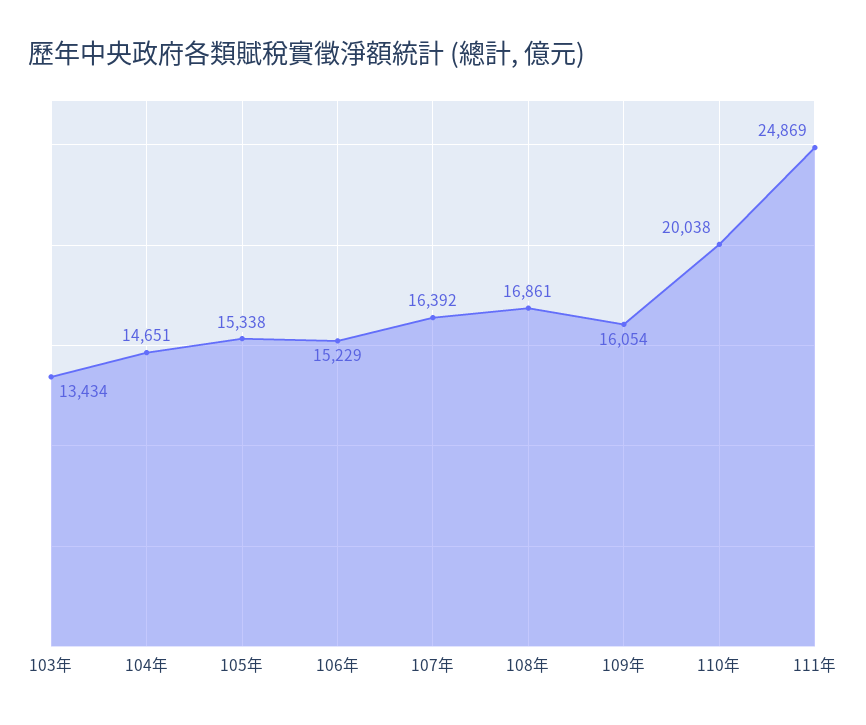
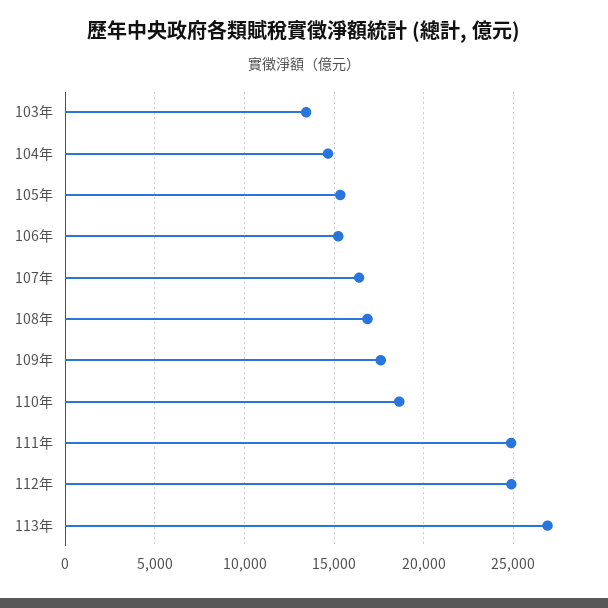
109年: 16054 -> 17500
110年: 20038 -> 18500
112年: none -> 25000
113年: none -> 27000

